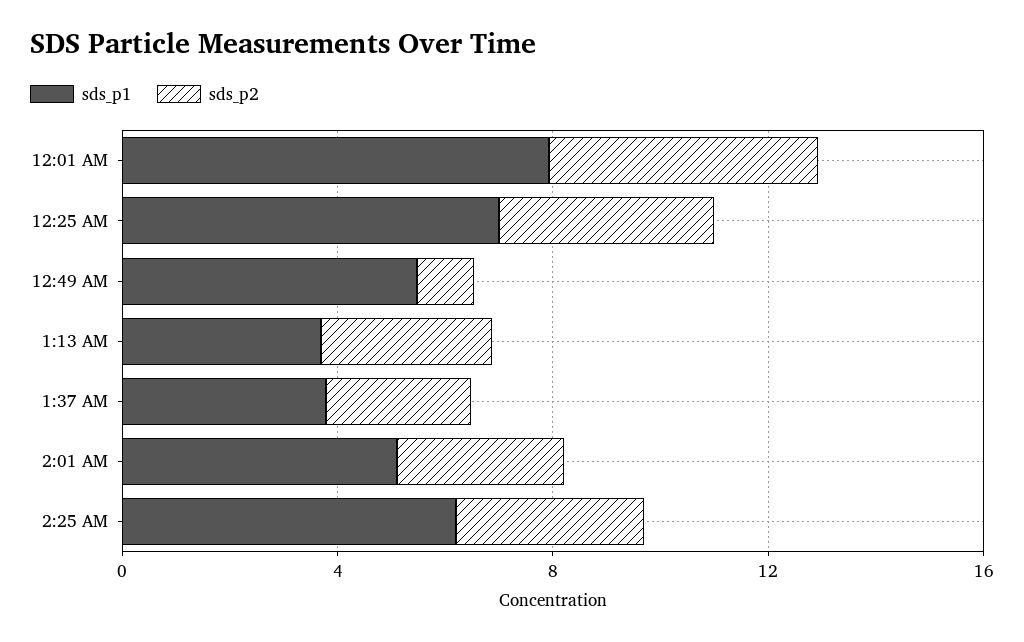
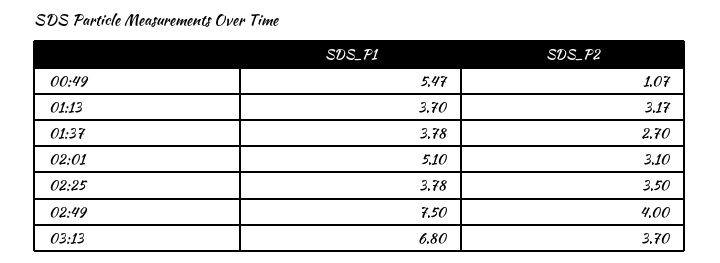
sds_p1, 12:01 AM: 8 -> none
sds_p2, 12:01 AM: 5 -> none
sds_p1, 12:25 AM: 7 -> none
sds_p2, 12:25 AM: 4 -> none
sds_p1, 2:25 AM: 6 -> 3.78
sds_p1, 02:49: none -> 7.5
sds_p2, 02:49: none -> 4
sds_p1, 03:13: none -> 6.8
sds_p2, 03:13: none -> 3.7

